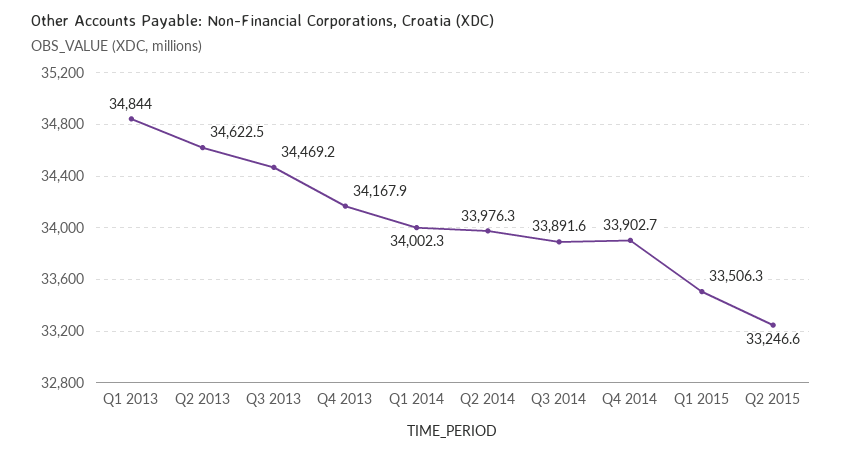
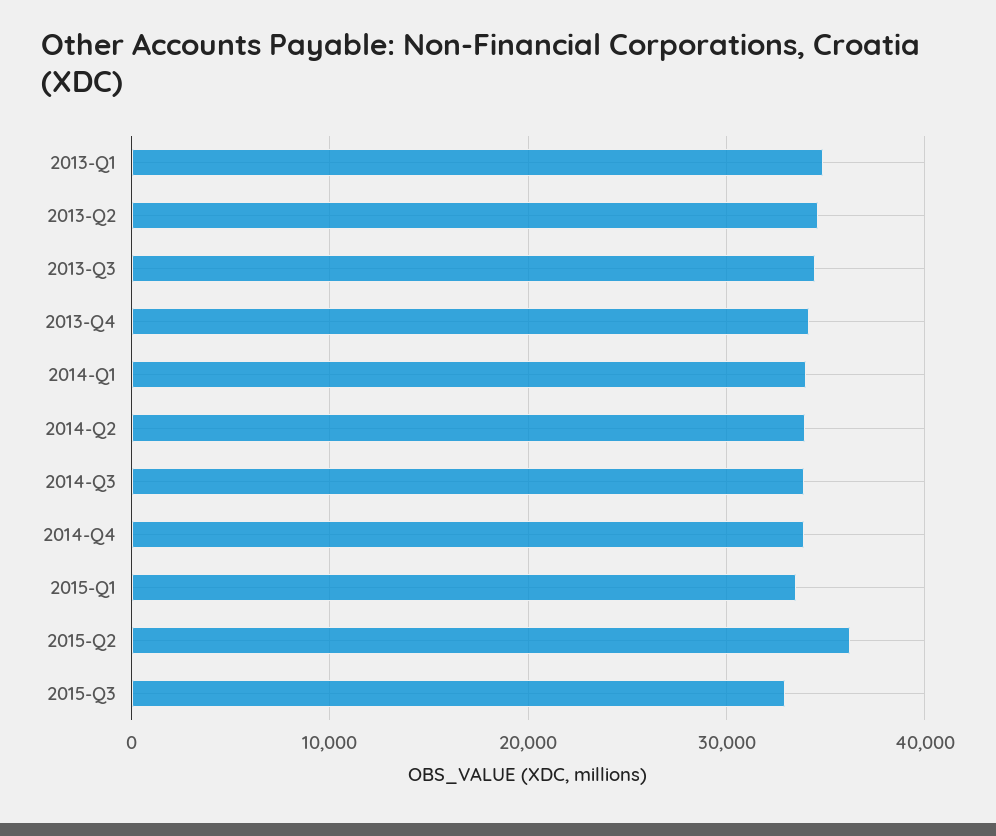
Q2 2015: 33246.6 -> 36000
2015-Q3: none -> 33000

